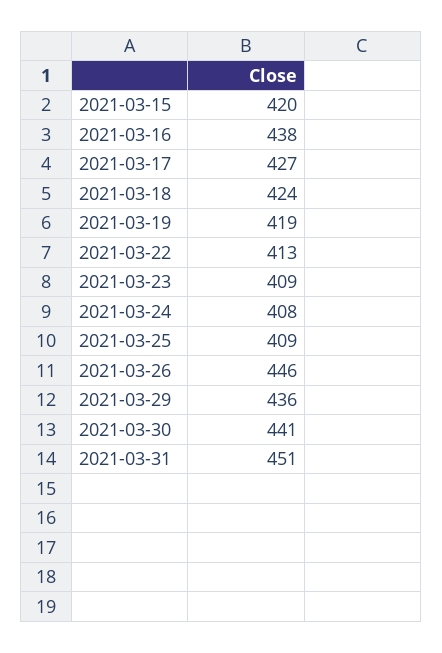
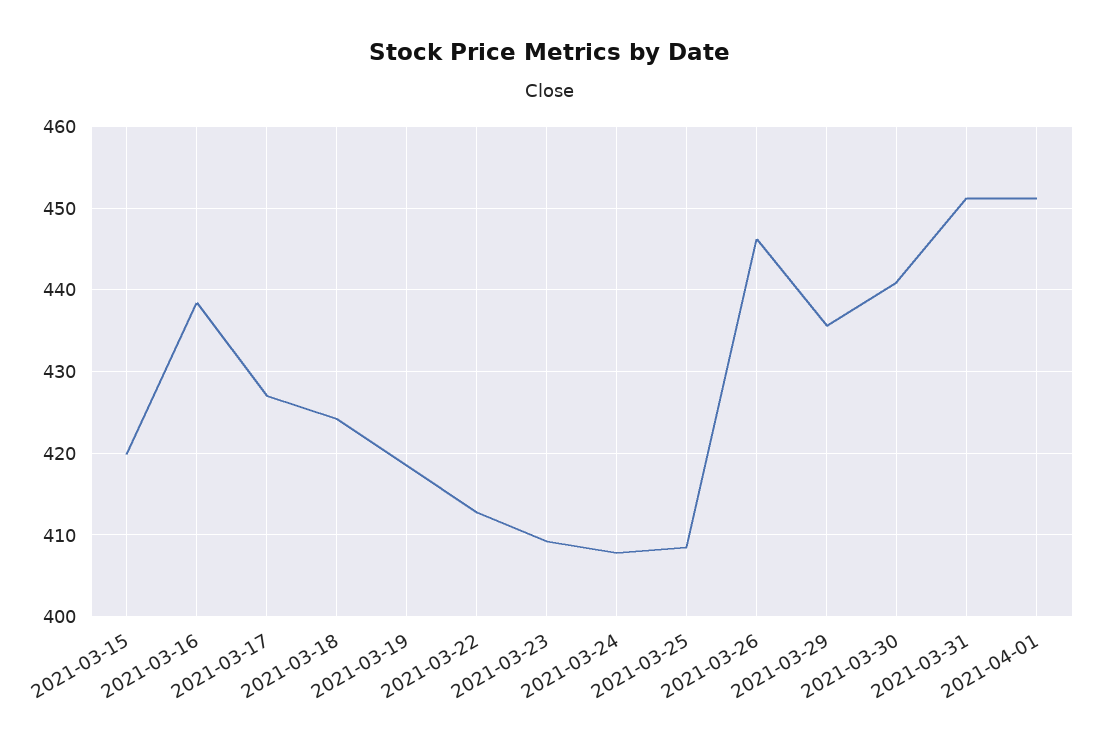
2021-04-01: none -> 451

